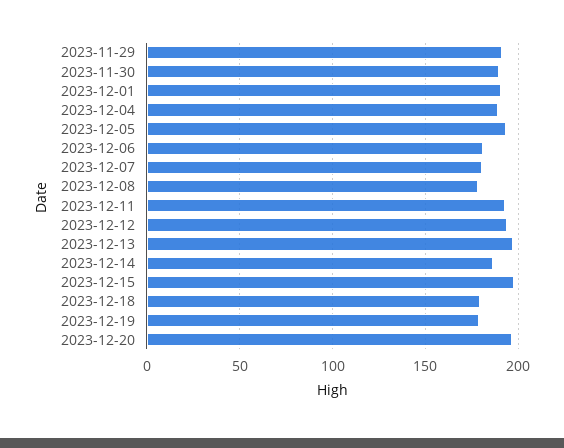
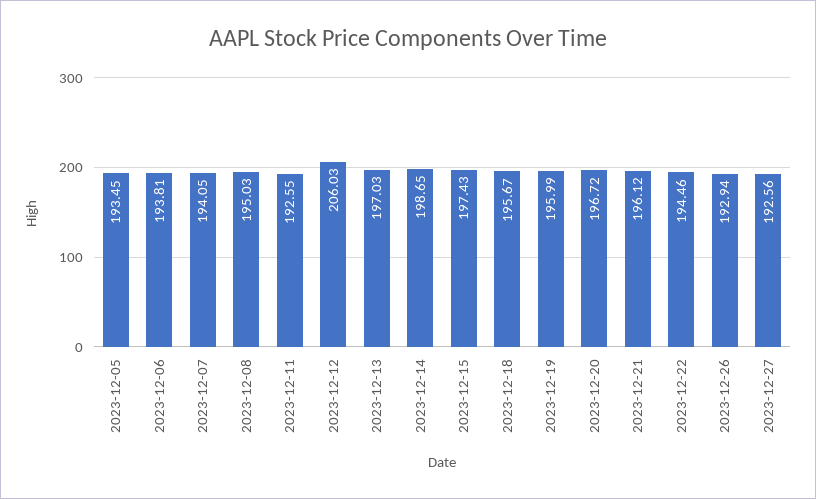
2023-11-29: 190 -> none
2023-11-30: 190 -> none
2023-12-01: 190 -> none
2023-12-04: 190 -> none
2023-12-06: 180 -> 193.81
2023-12-07: 180 -> 194.05
2023-12-08: 180 -> 195.03
2023-12-12: 195 -> 206.03
2023-12-14: 185 -> 198.65
2023-12-18: 180 -> 195.67
2023-12-19: 180 -> 195.99
2023-12-21: none -> 196.12
2023-12-22: none -> 194.46
2023-12-26: none -> 192.94
2023-12-27: none -> 192.56

